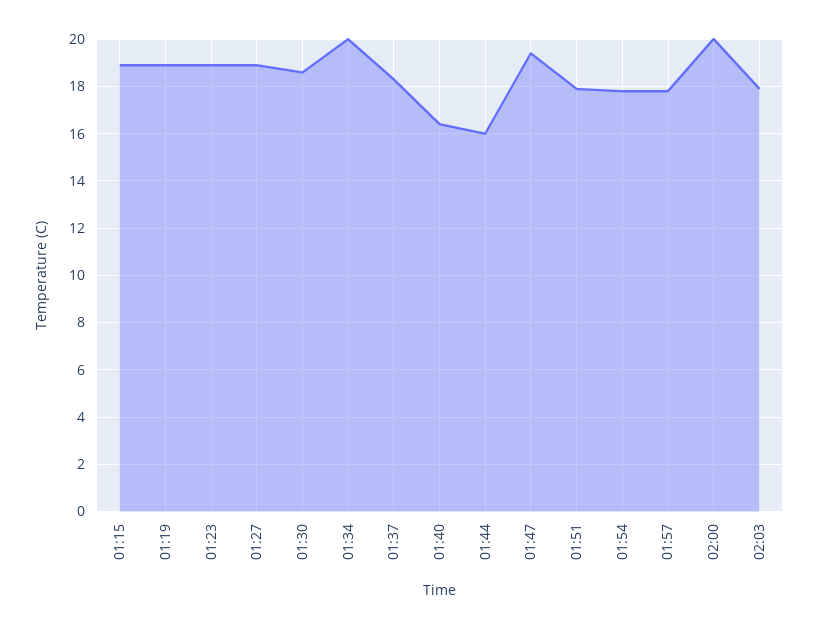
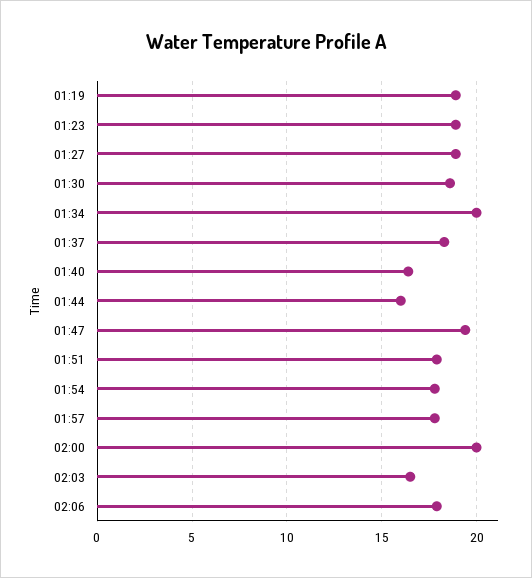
01:15: 19 -> none
02:03: 18 -> 16.5
02:06: none -> 18

